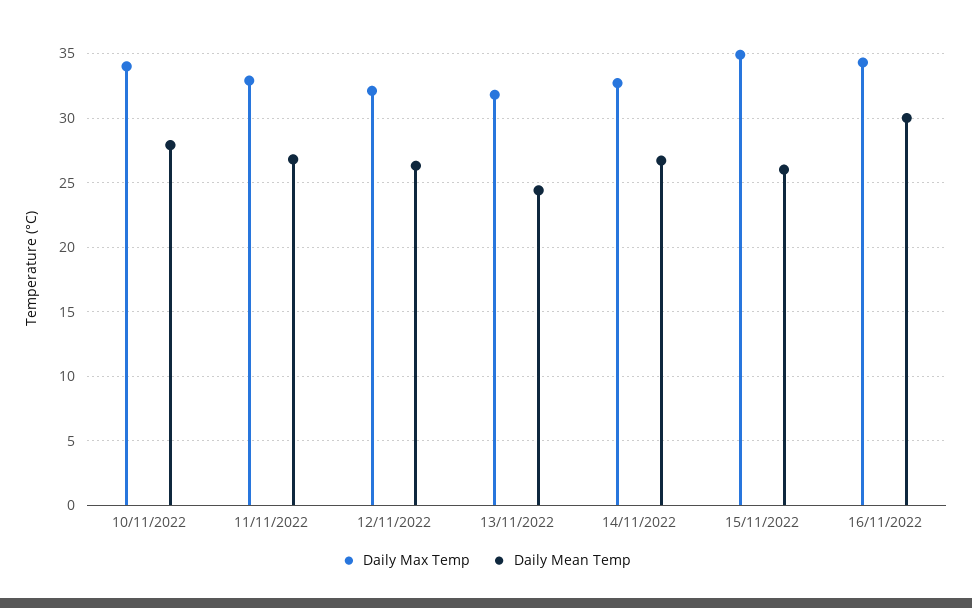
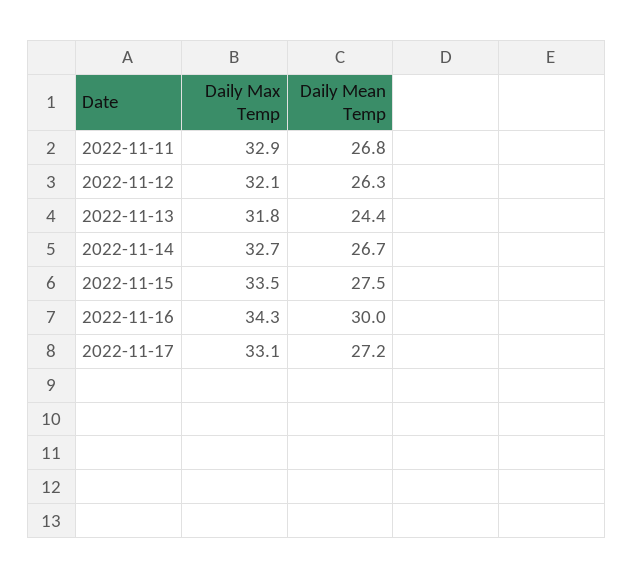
Daily Max Temp, 10/11/2022: 34 -> none
Daily Mean Temp, 10/11/2022: 28 -> none
Daily Max Temp, 15/11/2022: 35 -> 33.5
Daily Mean Temp, 15/11/2022: 26 -> 27.5
Daily Max Temp, 2022-11-17: none -> 33.1
Daily Mean Temp, 2022-11-17: none -> 27.2

